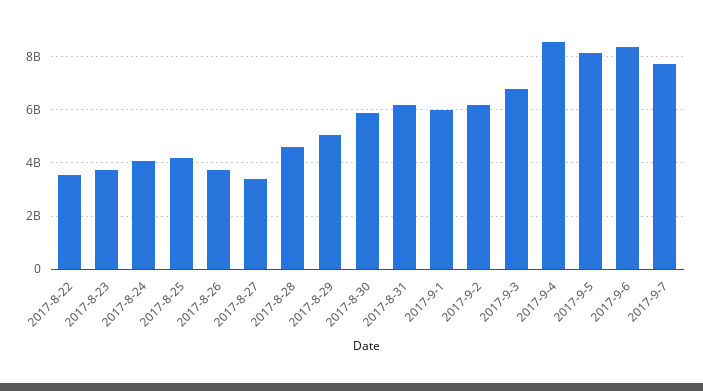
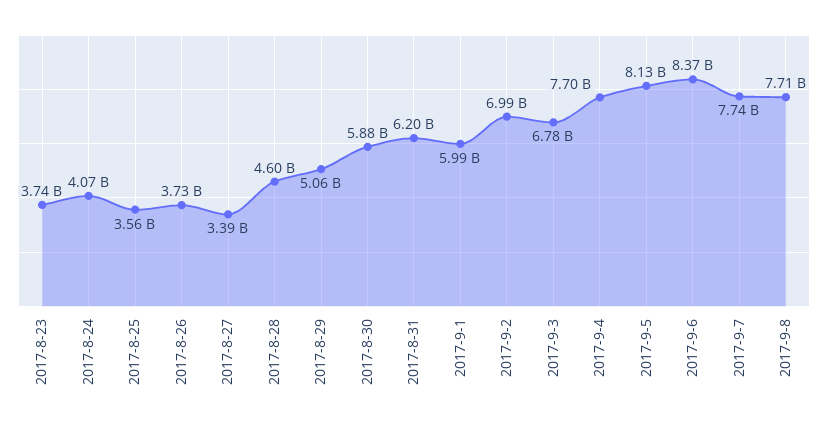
2017-8-22: 3500000000 -> none
2017-8-25: 4250000000 -> 3560000000
2017-9-2: 6250000000 -> 6990000000
2017-9-4: 8500000000 -> 7700000000
2017-9-8: none -> 7710000000

